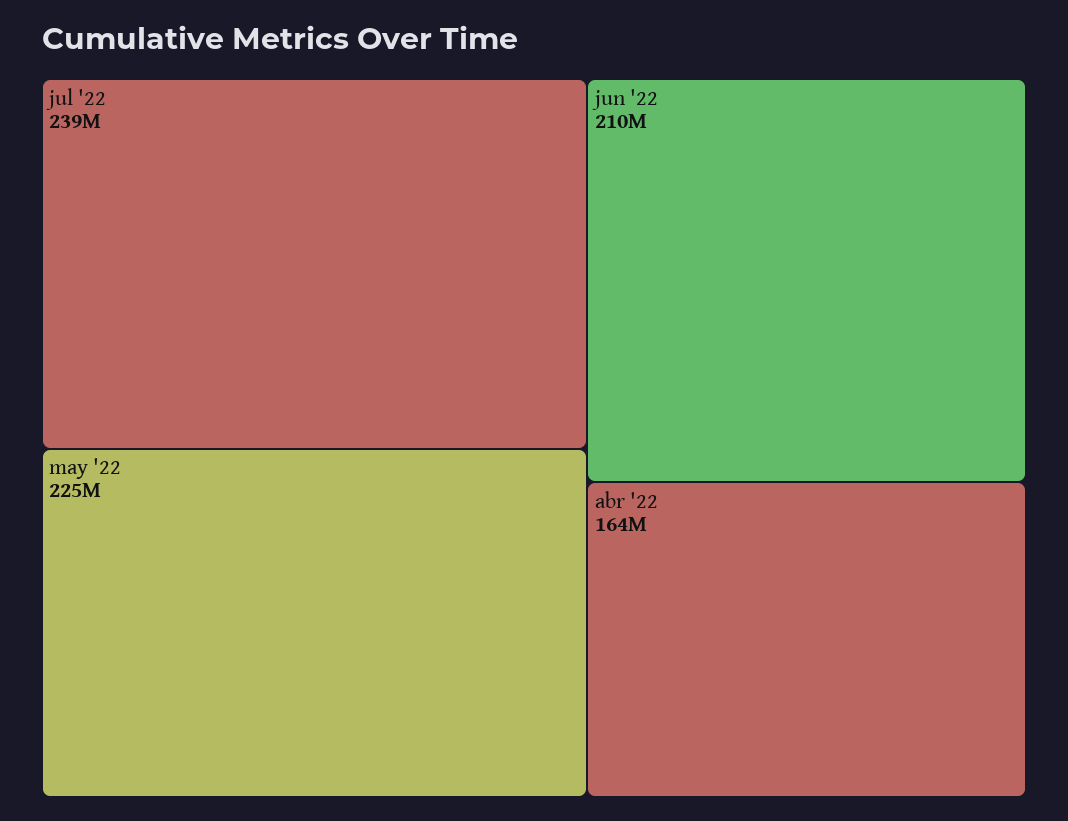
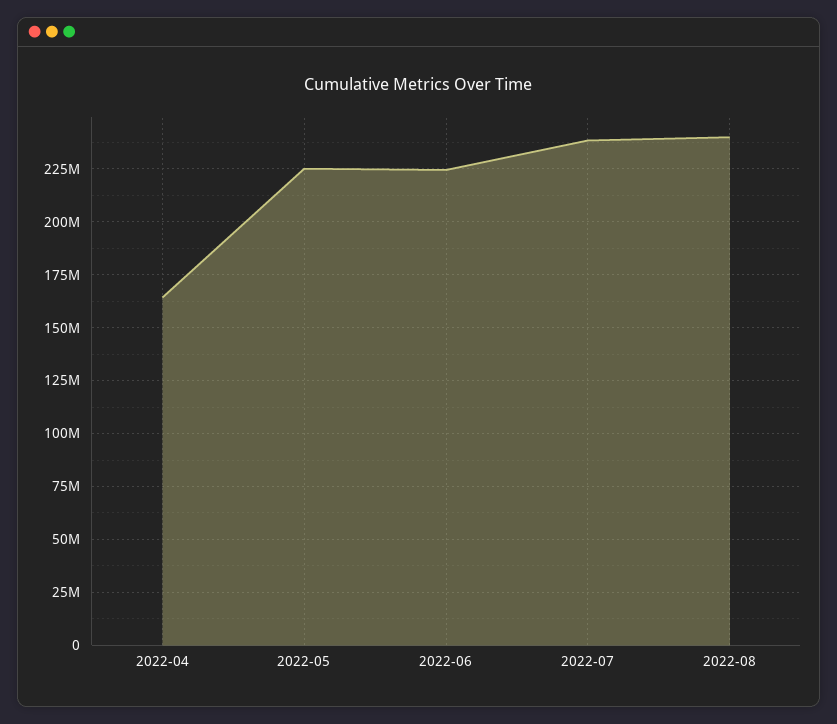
jun '22: 210000000 -> 225000000
2022-08: none -> 240000000

